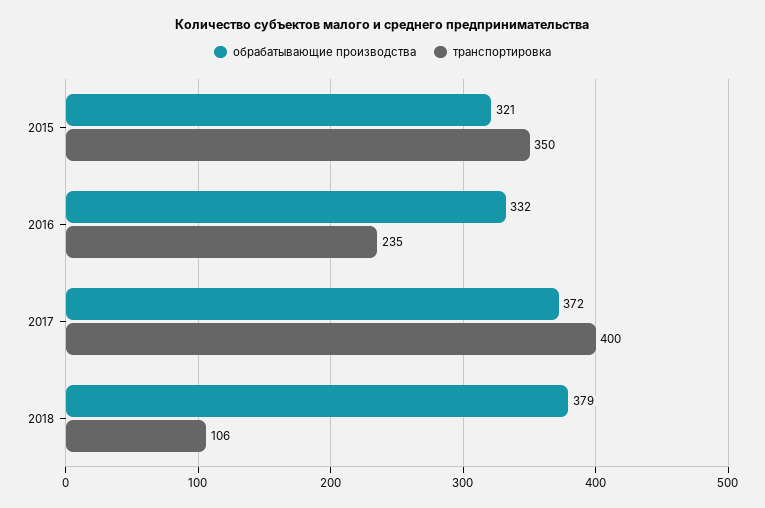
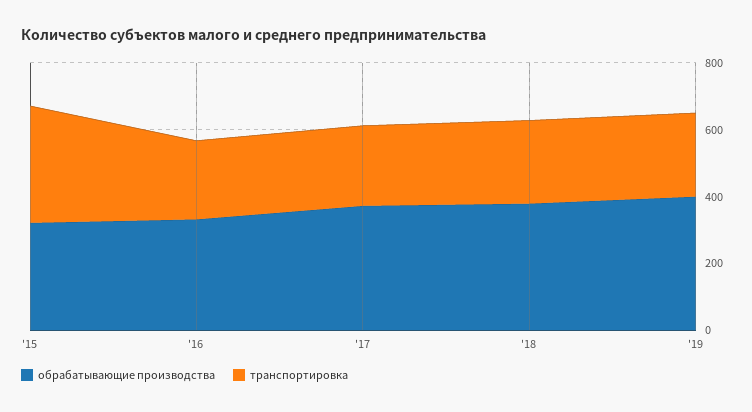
транспортировка, 2017: 400 -> 250
транспортировка, 2018: 106 -> 250
обрабатывающие производства, '19: none -> 400
транспортировка, '19: none -> 250

